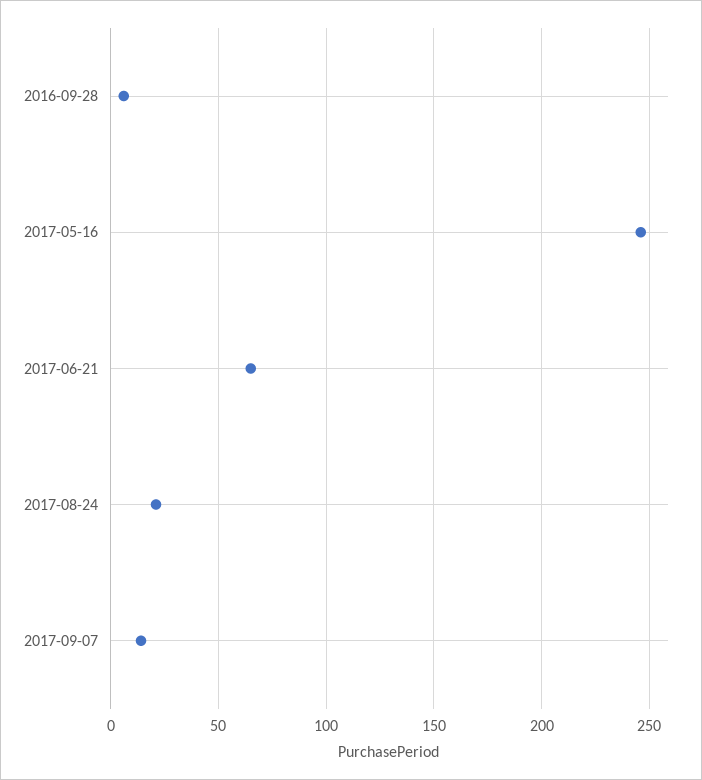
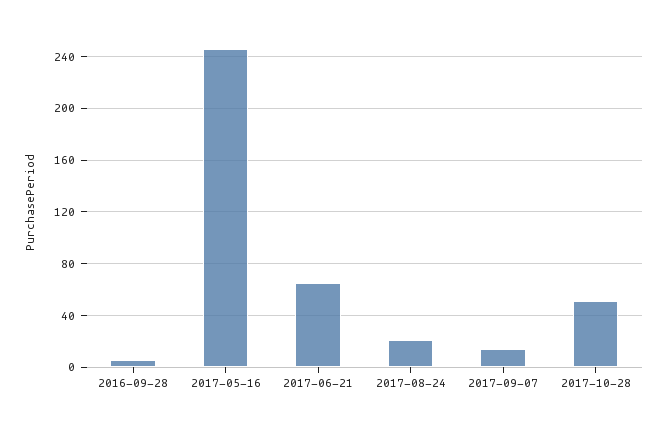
2017-10-28: none -> 50

